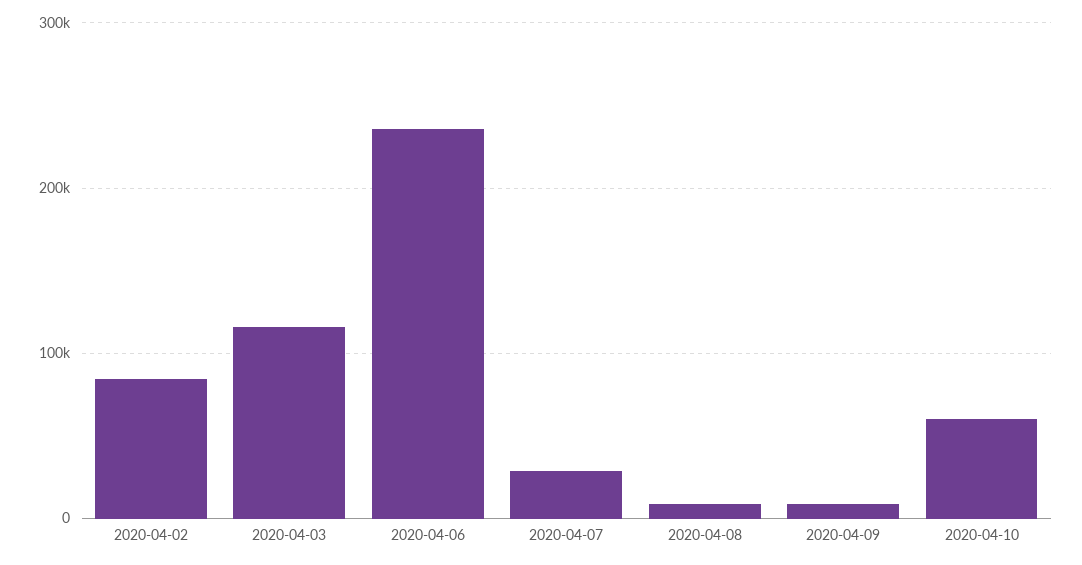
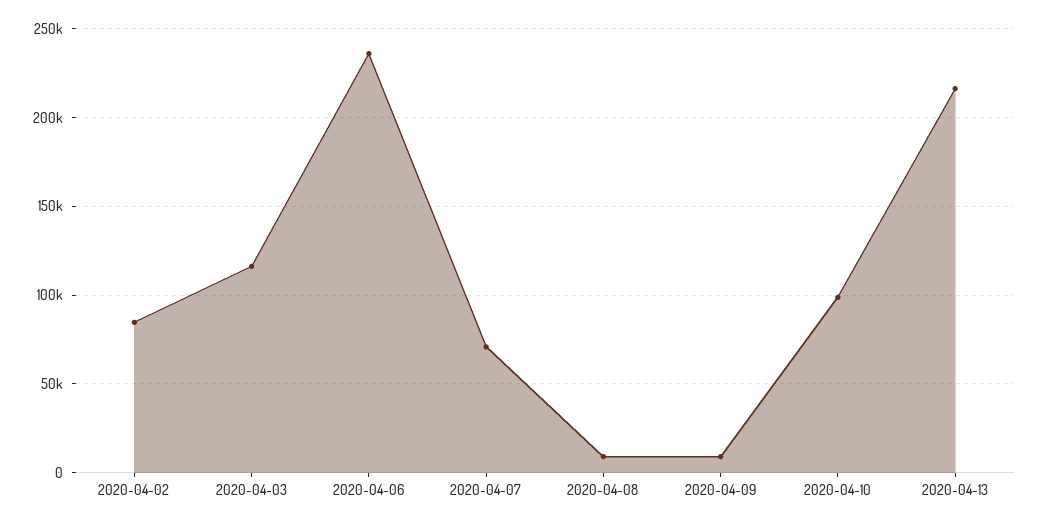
2020-04-07: 30000 -> 70000
2020-04-10: 60000 -> 100000
2020-04-13: none -> 215000

